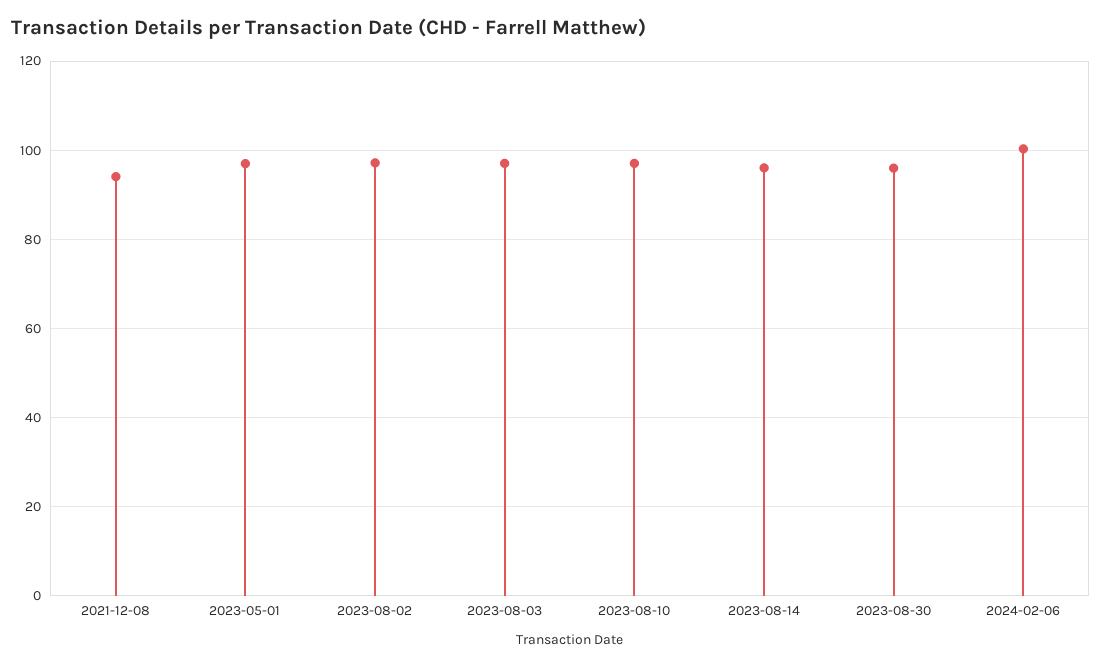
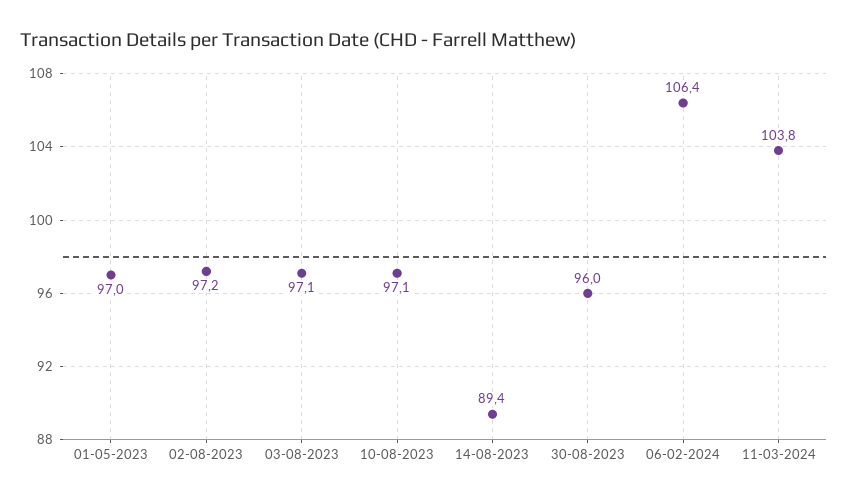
2021-12-08: 94 -> none
2023-08-14: 96 -> 89.4
2024-02-06: 100 -> 106.4
11-03-2024: none -> 103.8

